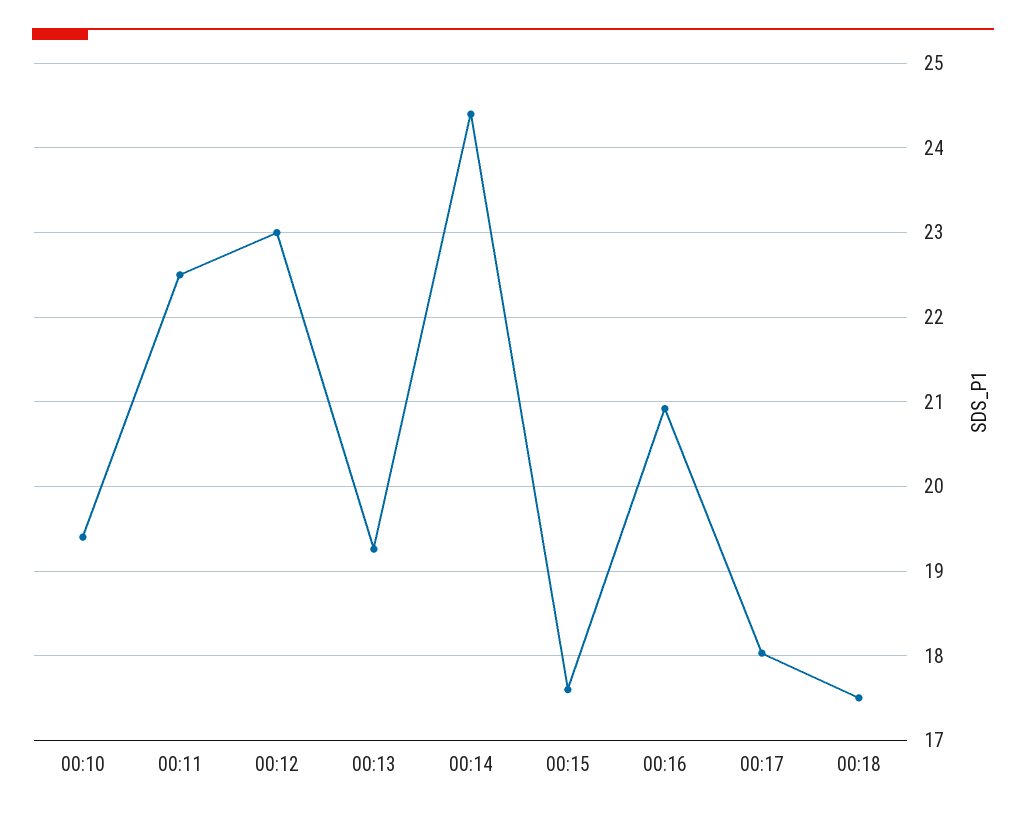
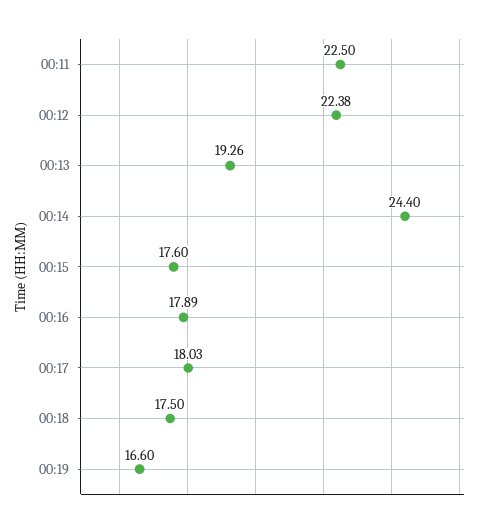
00:10: 19.4 -> none
00:12: 23 -> 22.38
00:16: 20.9 -> 17.89
00:19: none -> 16.6

